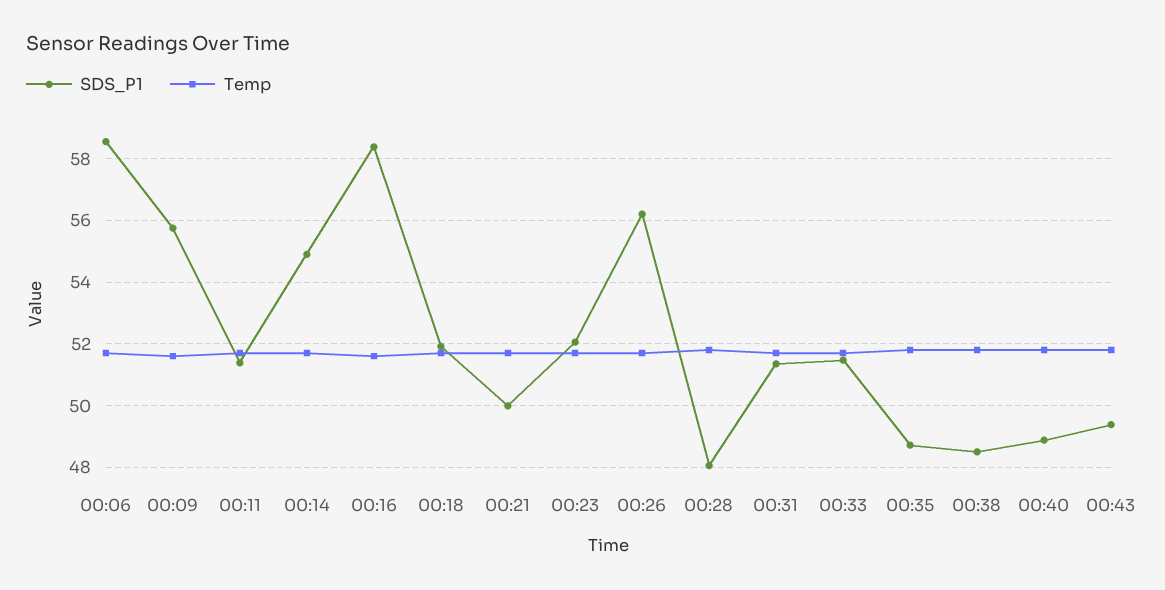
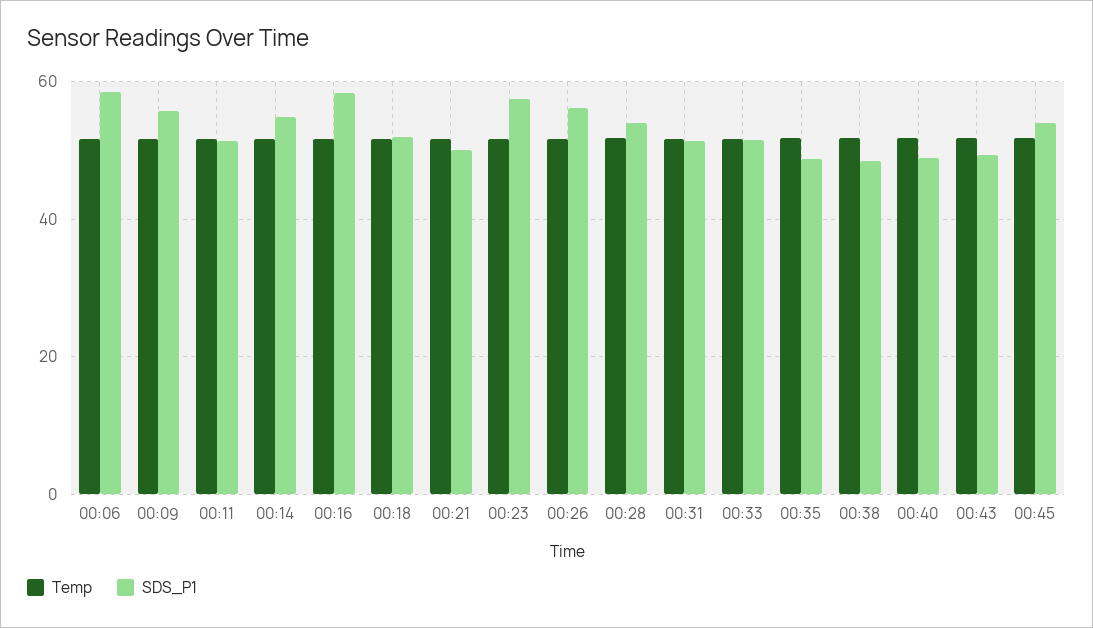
SDS_P1, 00:23: 52 -> 58
SDS_P1, 00:28: 48 -> 54
Temp, 00:45: none -> 52
SDS_P1, 00:45: none -> 54

